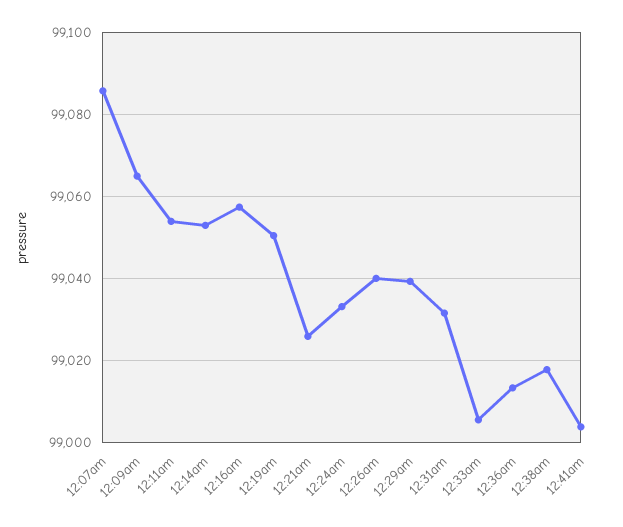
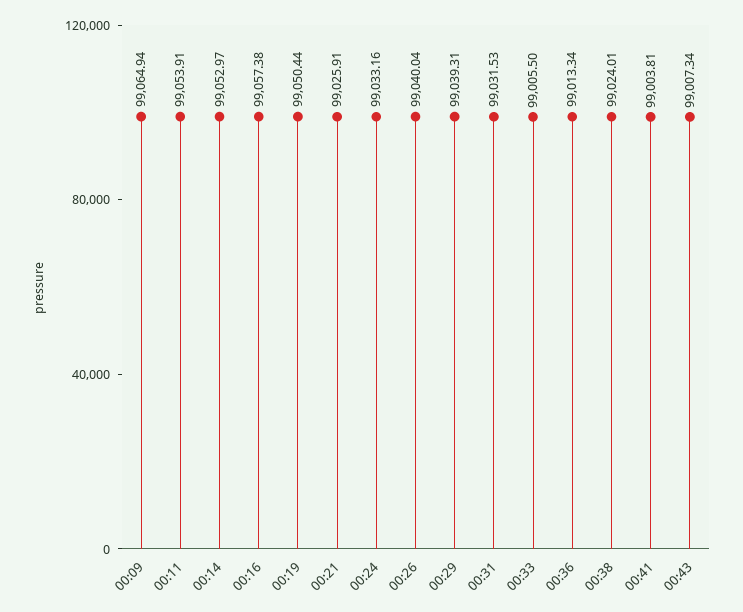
12:07am: 99086 -> none
12:38am: 99018 -> 99024.01
00:43: none -> 99007.34

